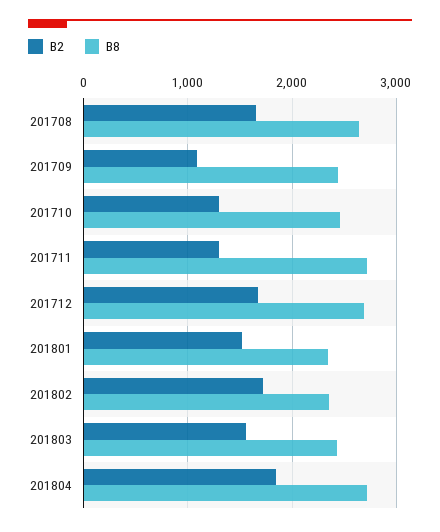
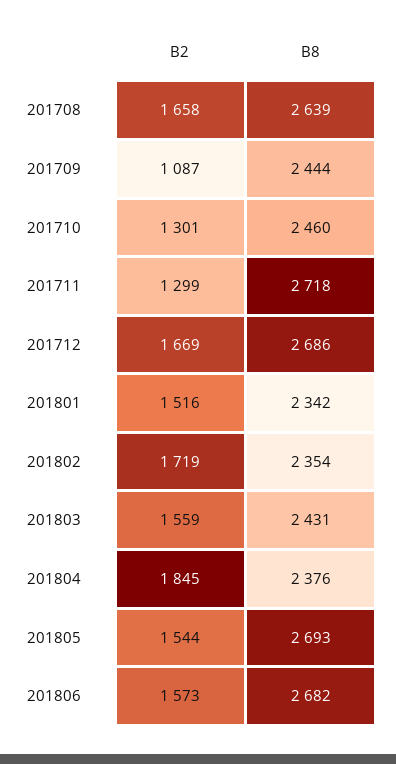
B8, 201804: 2700 -> 2376
B2, 201805: none -> 1544
B8, 201805: none -> 2693
B2, 201806: none -> 1573
B8, 201806: none -> 2682

